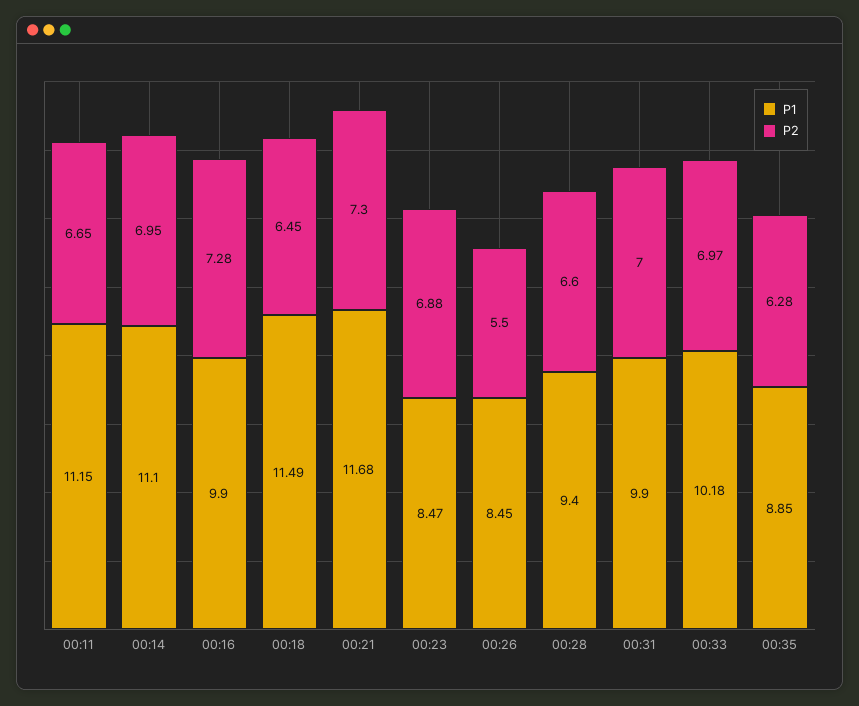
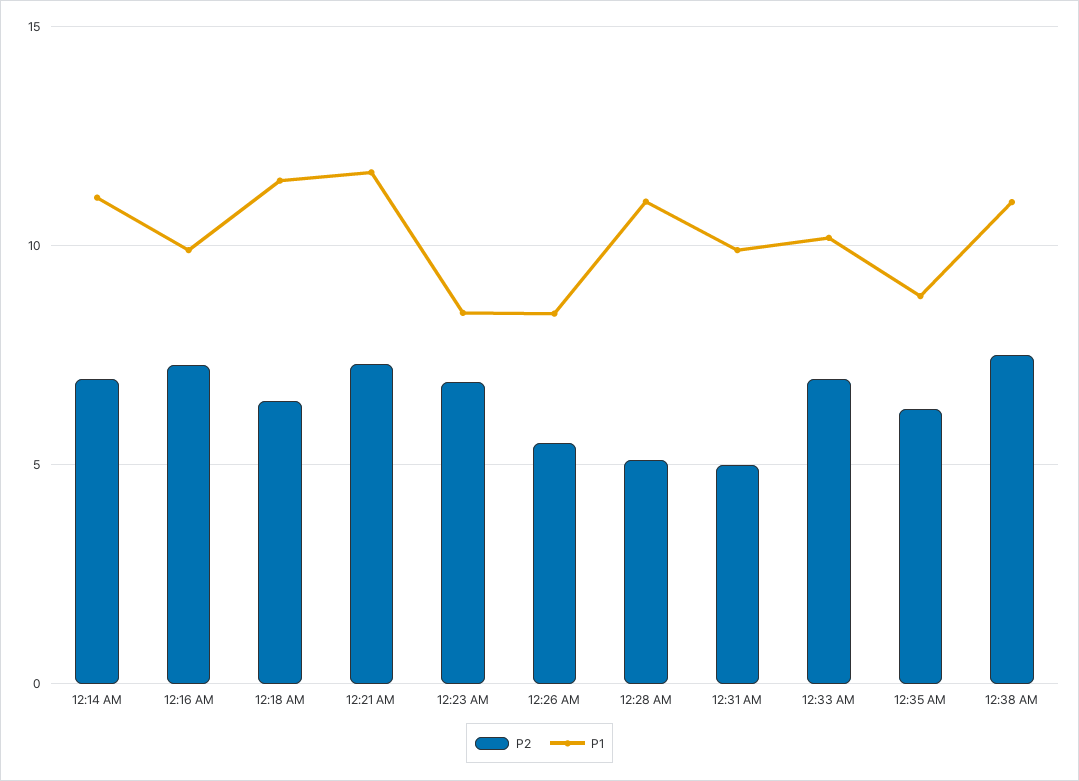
P1, 00:11: 11.15 -> none
P2, 00:11: 6.65 -> none
P1, 00:28: 9.4 -> 11
P2, 00:28: 6.6 -> 5
P2, 00:31: 7 -> 5
P2, 12:38 AM: none -> 7.5
P1, 12:38 AM: none -> 11

